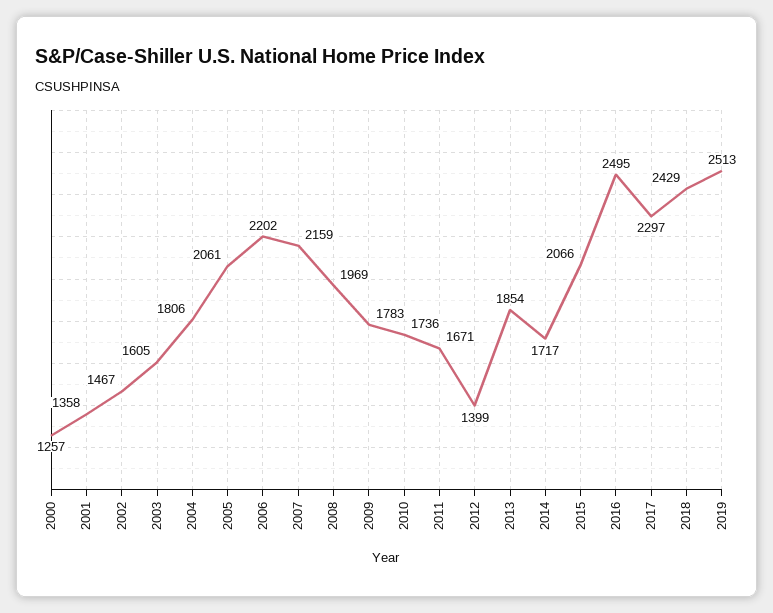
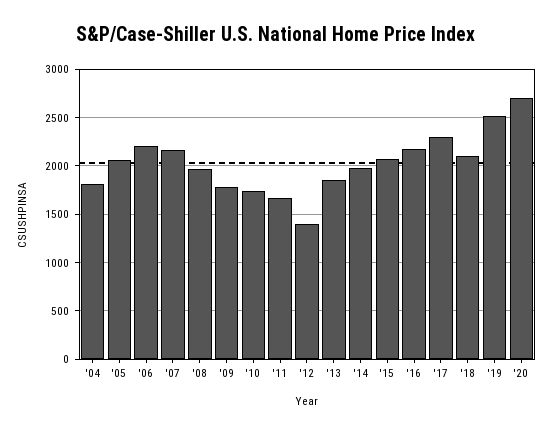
2000: 1257 -> none
2001: 1358 -> none
2002: 1467 -> none
2003: 1605 -> none
2014: 1717 -> 2000
2016: 2495 -> 2200
2018: 2429 -> 2100
'20: none -> 2700

